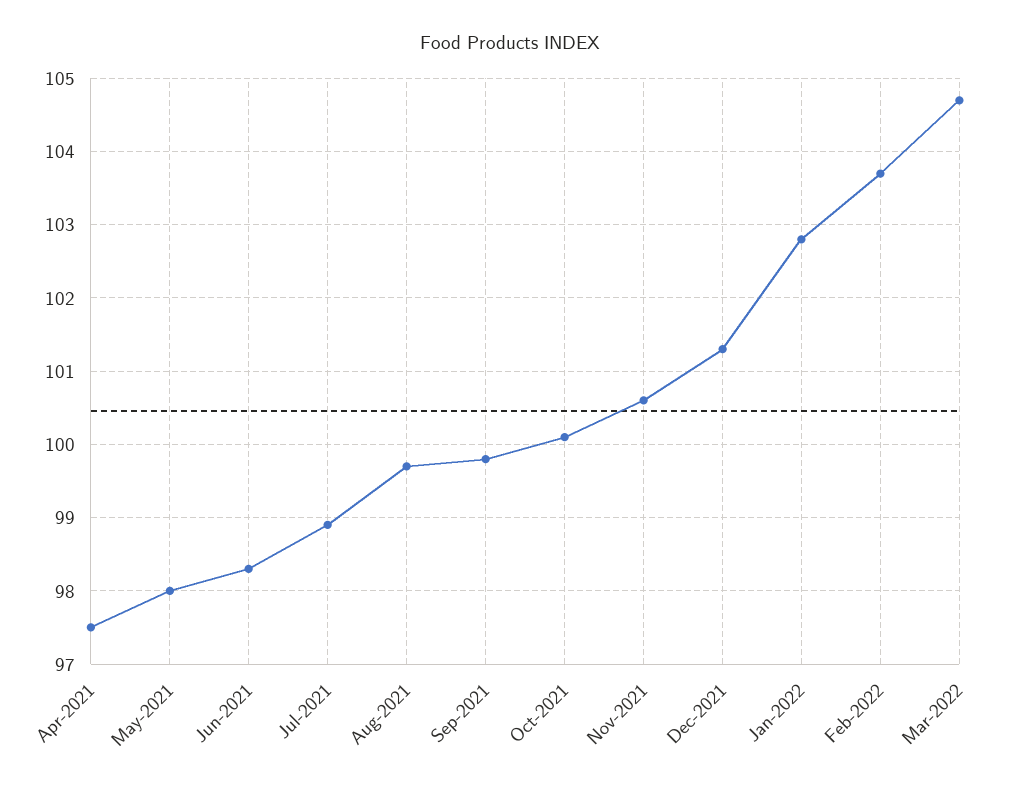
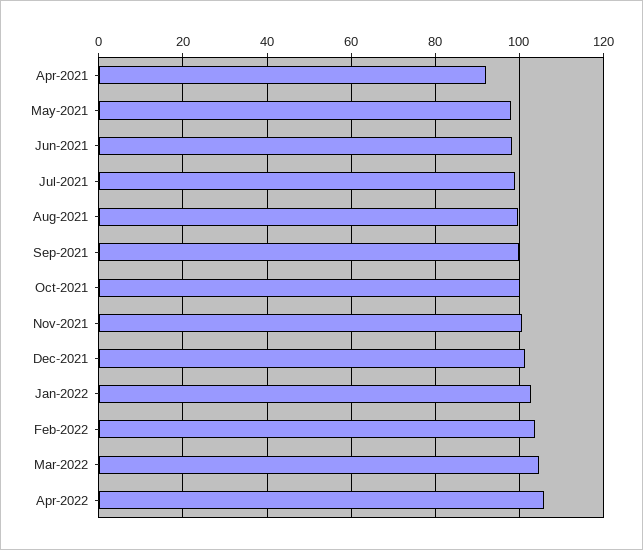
Apr-2021: 97.5 -> 92
Apr-2022: none -> 106

